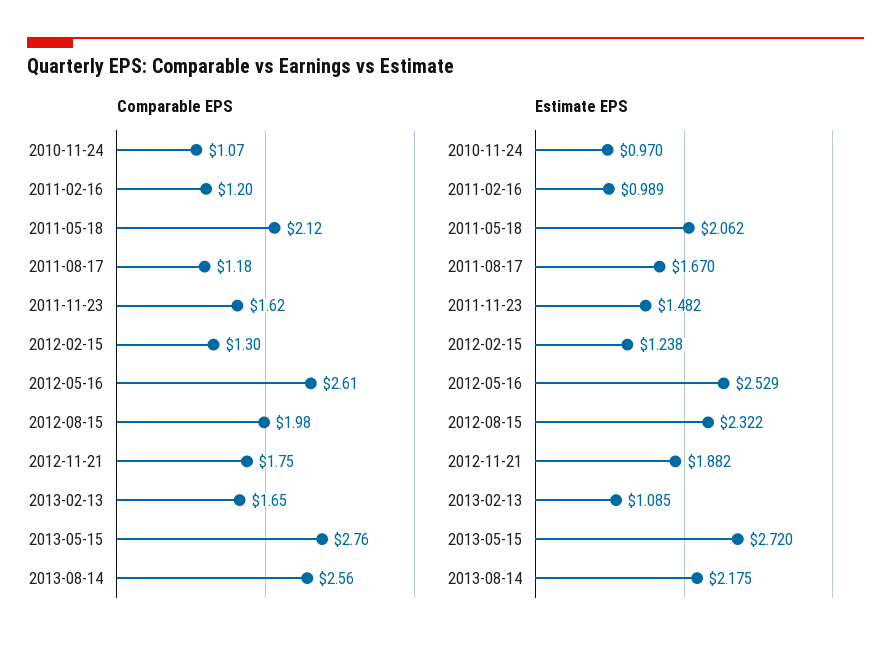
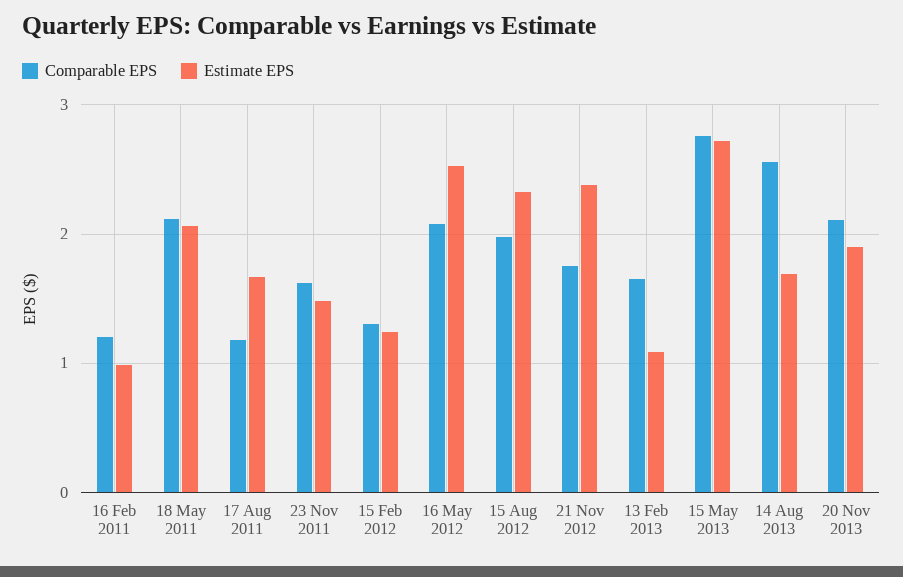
Comparable EPS, 2010-11-24: 1.07 -> none
Comparable EPS, 2012-05-16: 2.61 -> 2.1
Estimate EPS, 2010-11-24: 0.97 -> none
Estimate EPS, 2012-11-21: 1.882 -> 2.4
Estimate EPS, 2013-08-14: 2.175 -> 1.7
Comparable EPS, 20 Nov 2013: none -> 2.1
Estimate EPS, 20 Nov 2013: none -> 1.9

